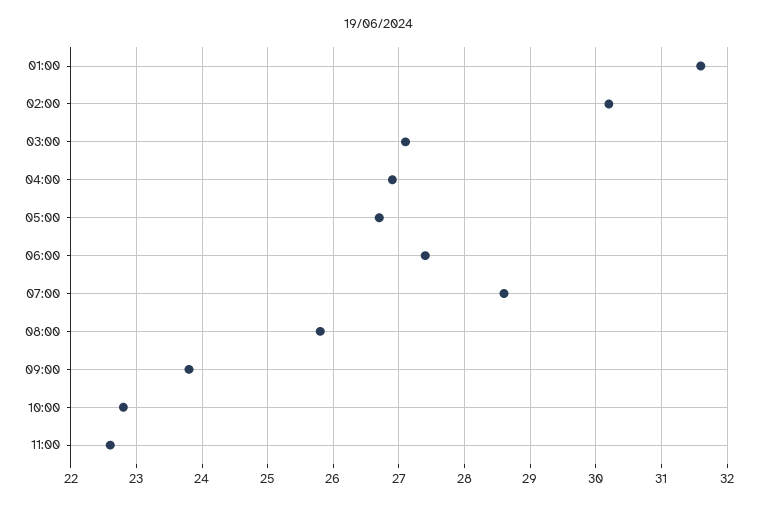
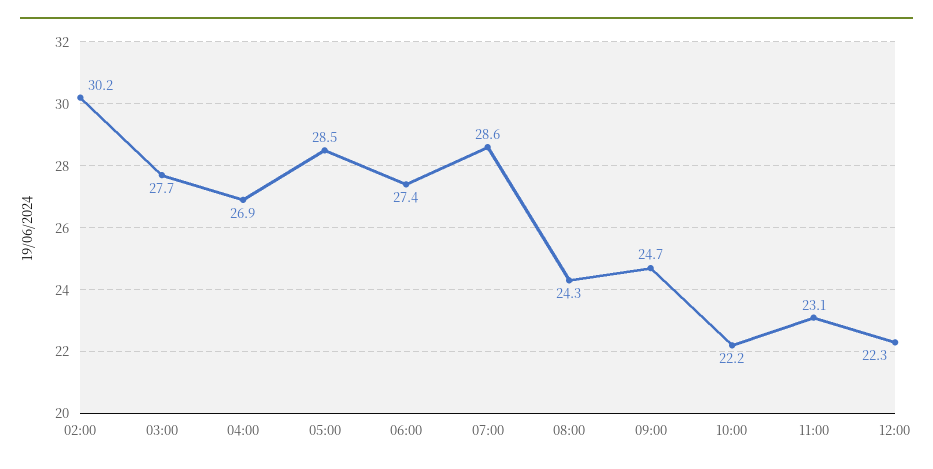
01:00: 31.6 -> none
03:00: 27.1 -> 27.7
05:00: 26.7 -> 28.5
08:00: 25.8 -> 24.3
09:00: 23.8 -> 24.7
10:00: 22.8 -> 22.2
11:00: 22.6 -> 23.1
12:00: none -> 22.3

